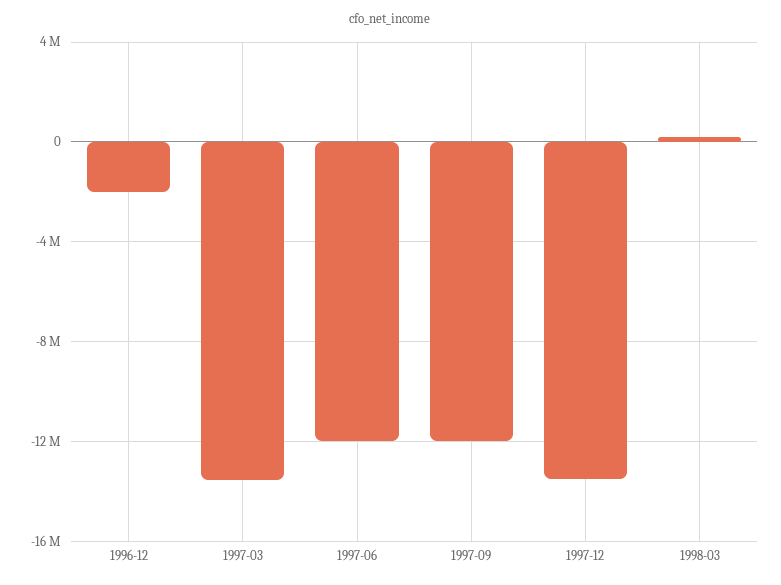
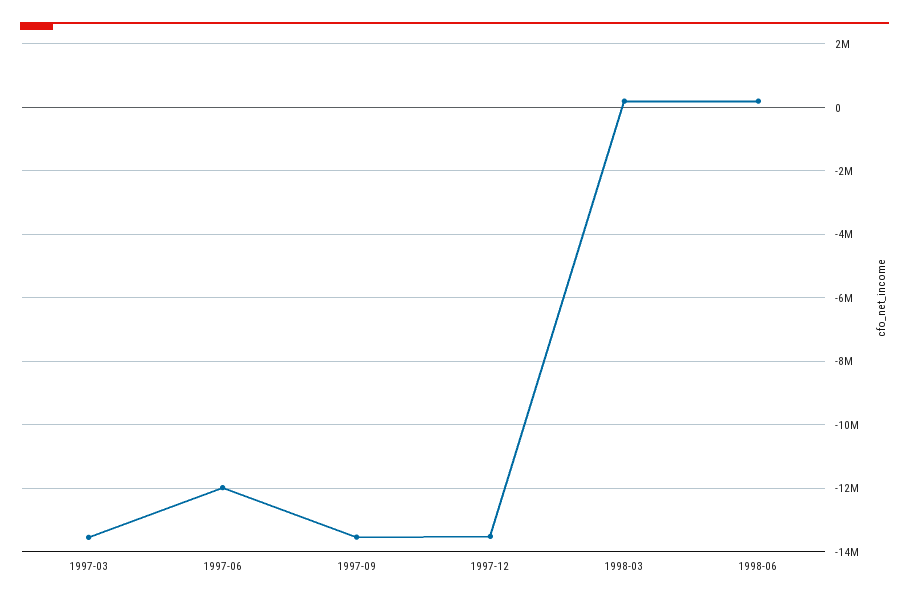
1996-12: -2000000 -> none
1997-09: -12000000 -> -13600000
1998-06: none -> 200000

